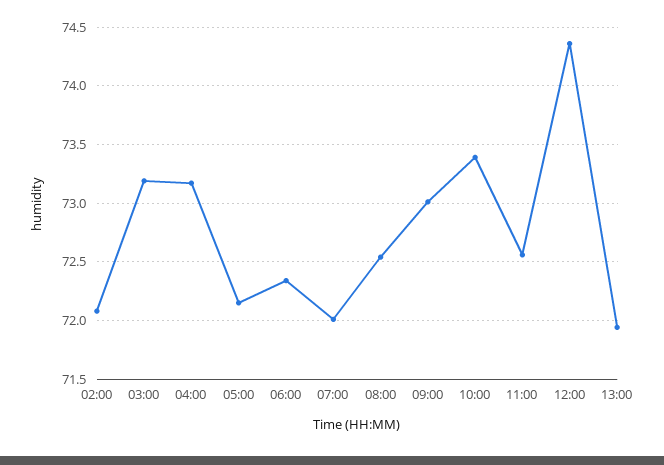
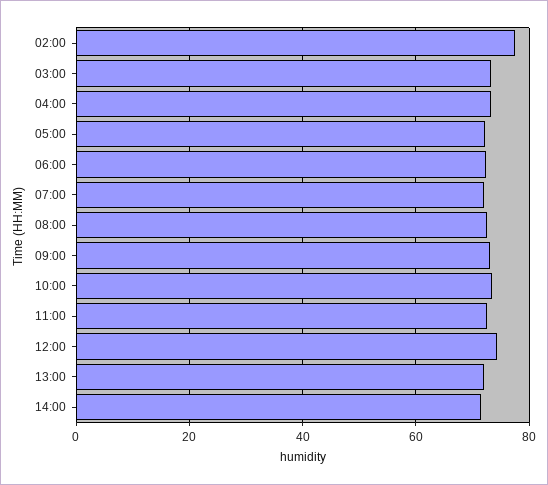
02:00: 72.1 -> 78
14:00: none -> 72

